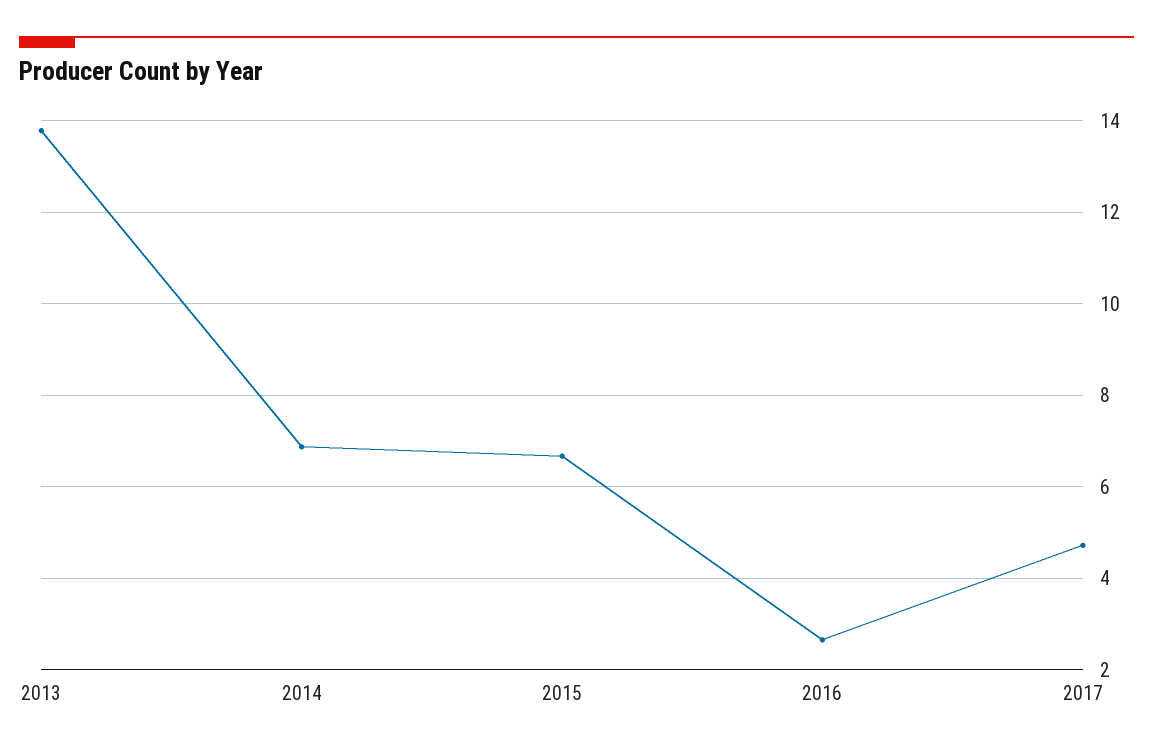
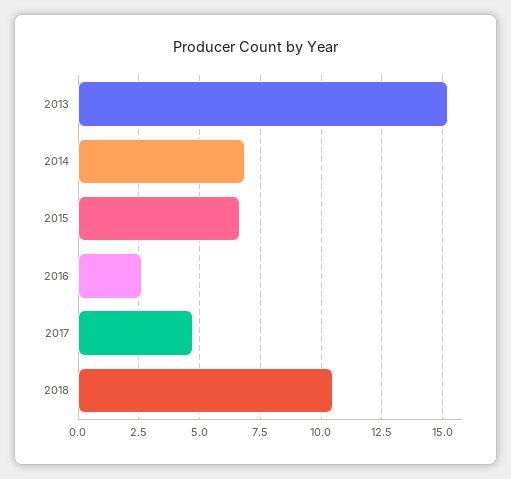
2013: 13.8 -> 15.25
2018: none -> 10.5

